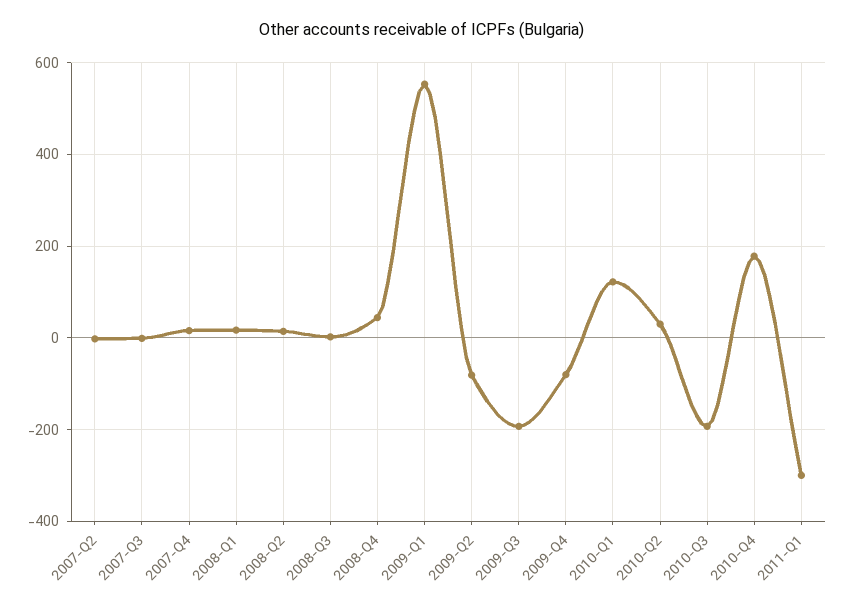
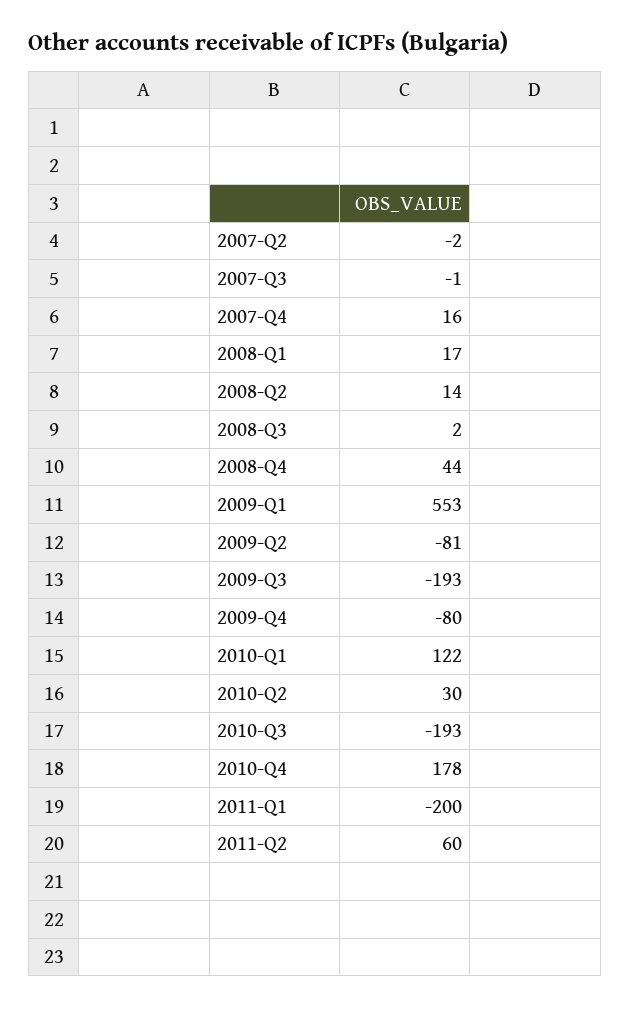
2011-Q1: -300 -> -200
2011-Q2: none -> 60

